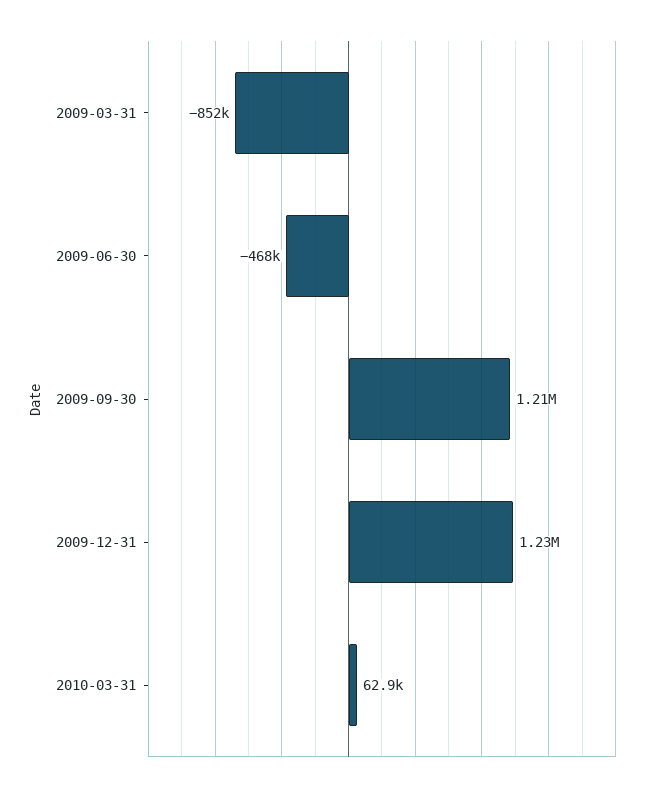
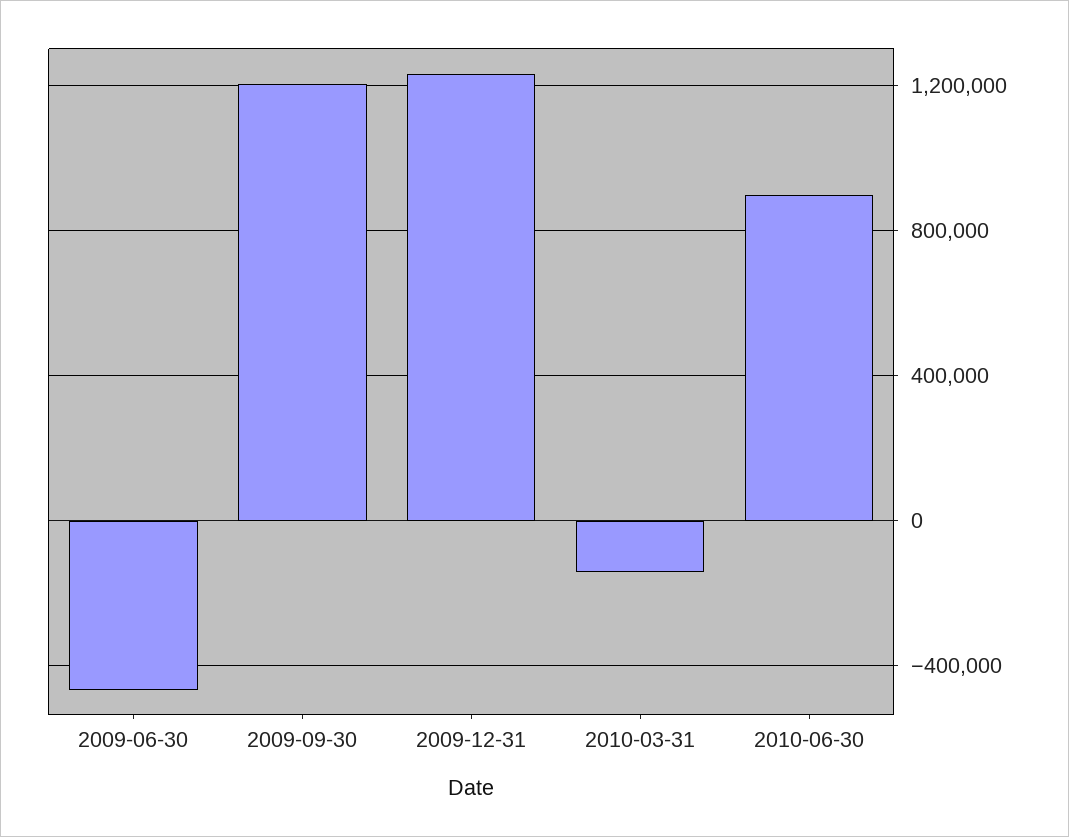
2009-03-31: -852000 -> none
2010-03-31: 62900 -> -150000
2010-06-30: none -> 900000

